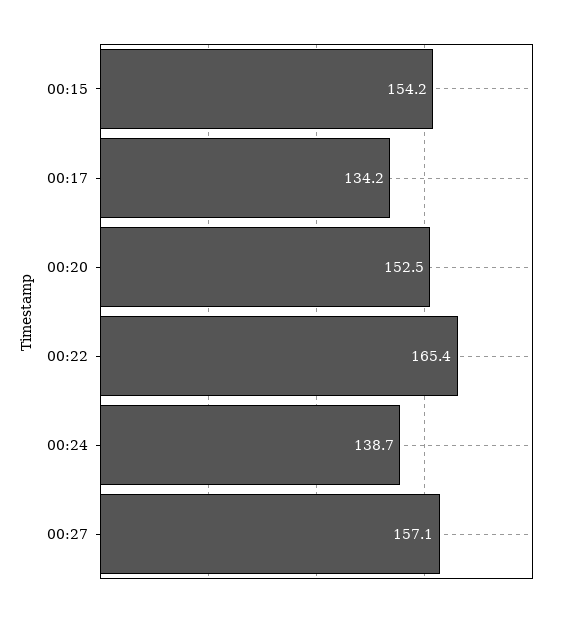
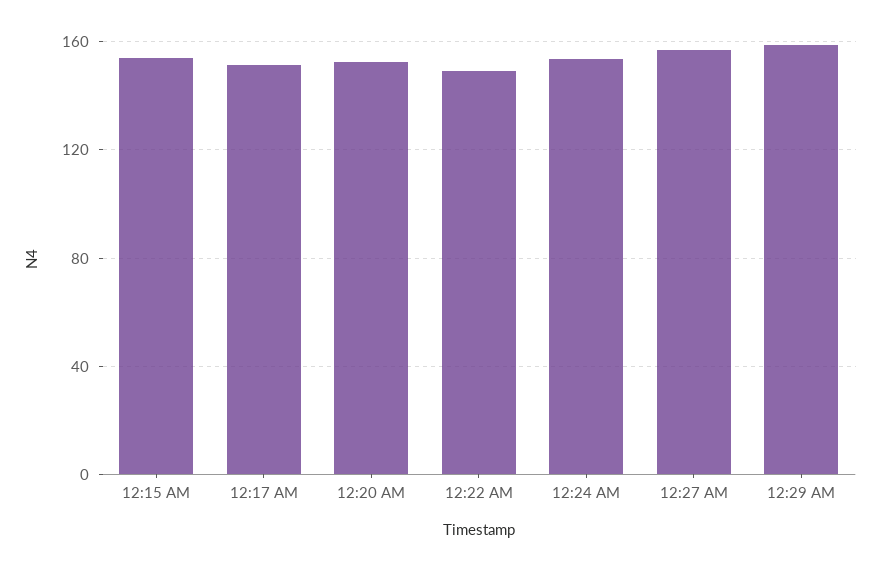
00:17: 134.2 -> 150
00:22: 165.4 -> 150
00:24: 138.7 -> 155
12:29 AM: none -> 160

